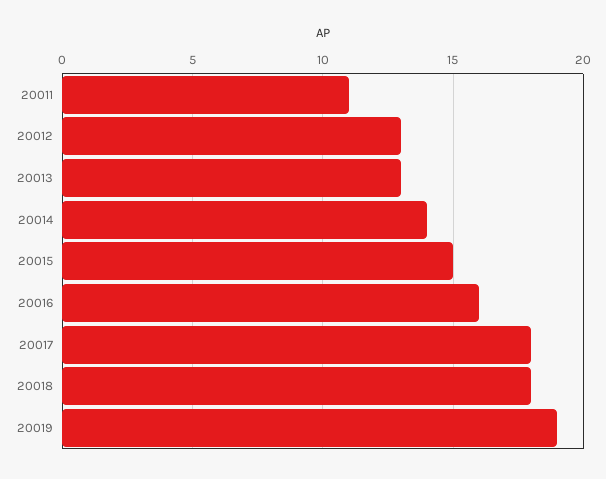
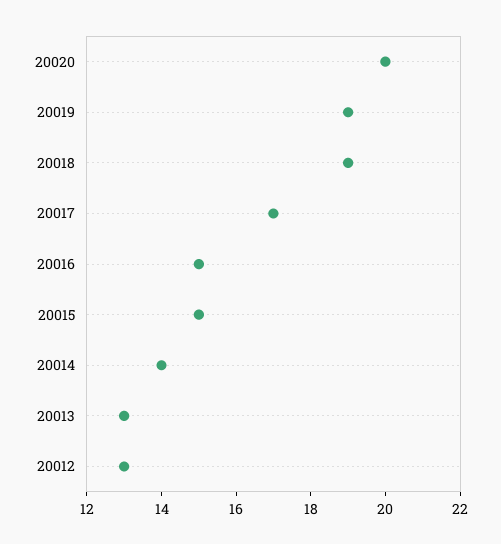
20011: 11 -> none
20016: 16 -> 15
20017: 18 -> 17
20018: 18 -> 19
20020: none -> 20

